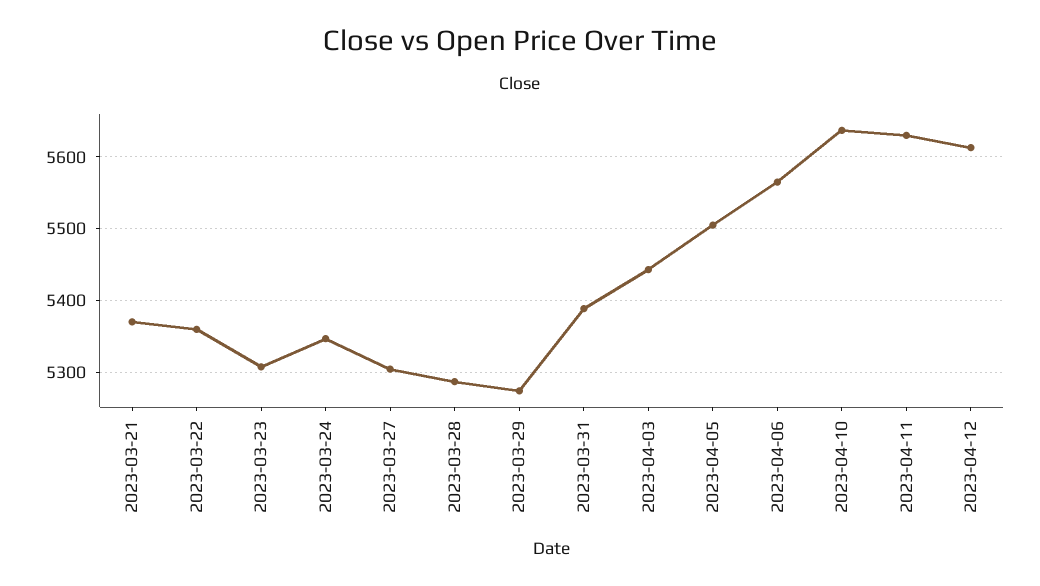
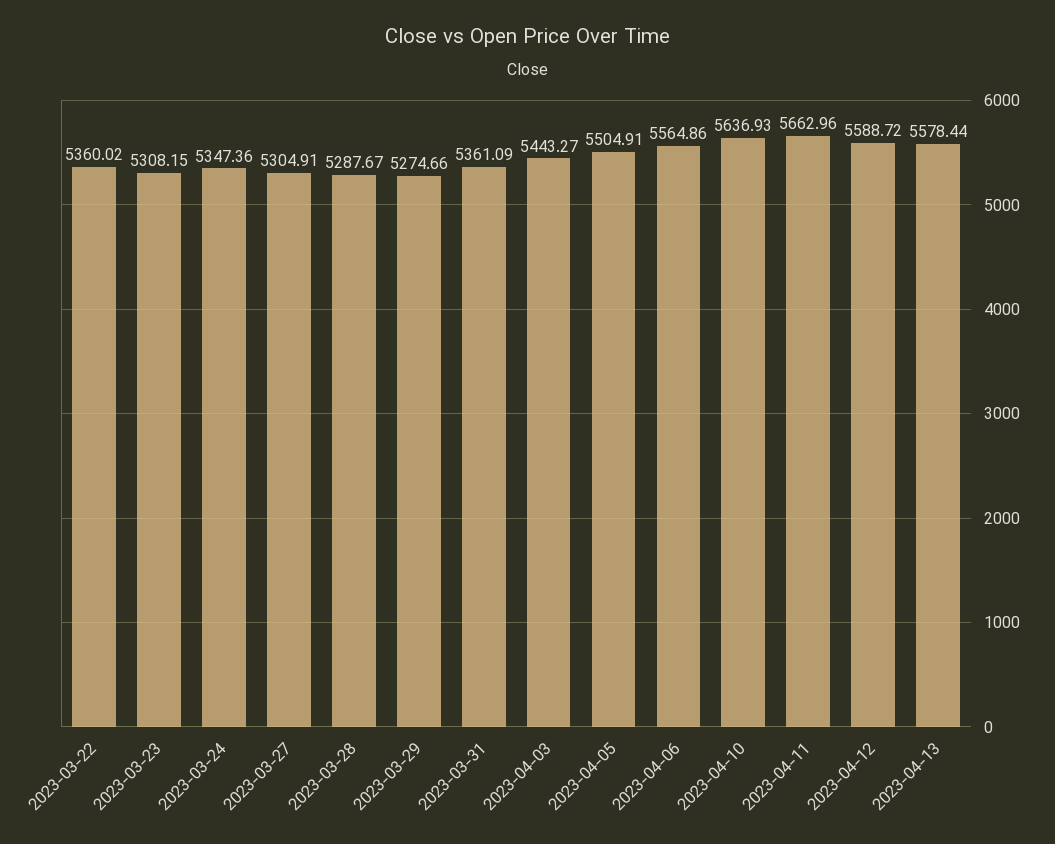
2023-03-21: 5370 -> none
2023-03-31: 5390 -> 5361.09
2023-04-11: 5630 -> 5662.96
2023-04-12: 5610 -> 5588.72
2023-04-13: none -> 5578.44

